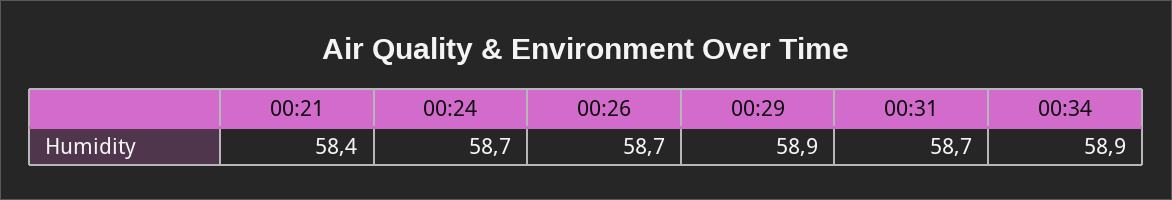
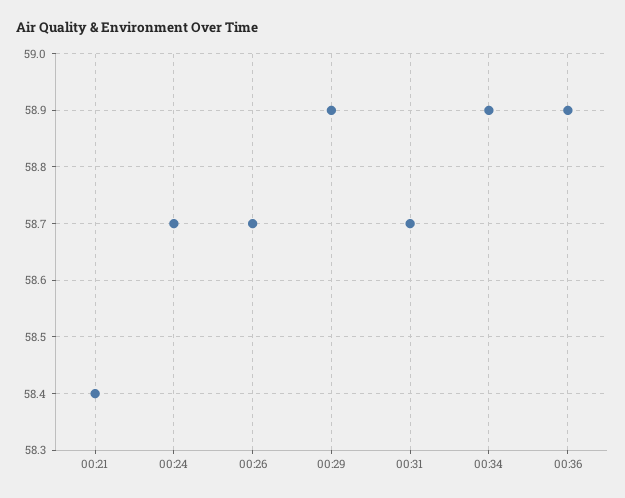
00:36: none -> 58.9

